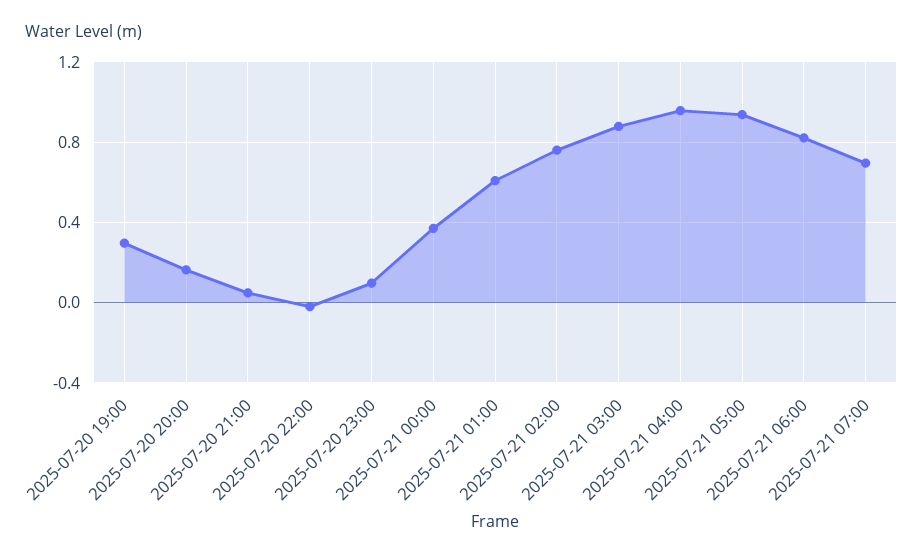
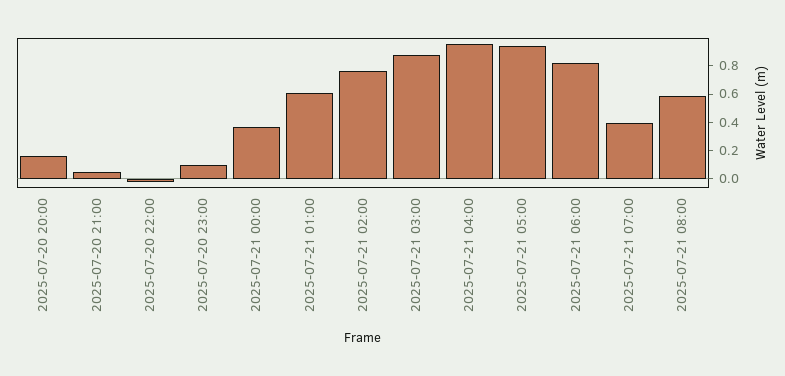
2025-07-20 19:00: 0.3 -> none
2025-07-21 07:00: 0.7 -> 0.4
2025-07-21 08:00: none -> 0.6

